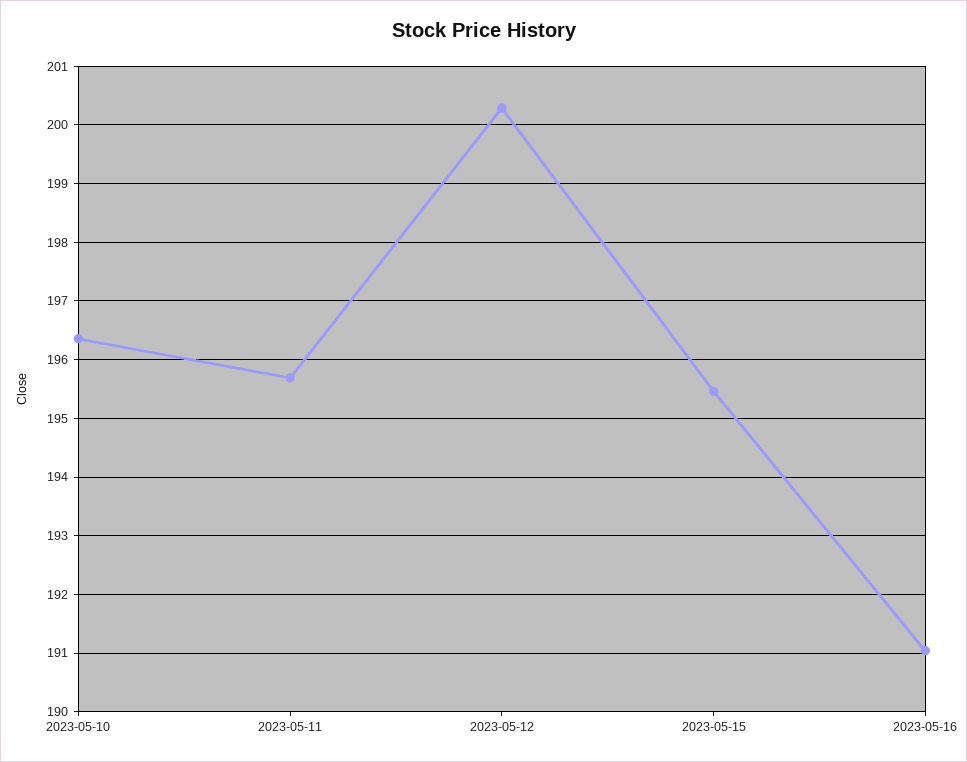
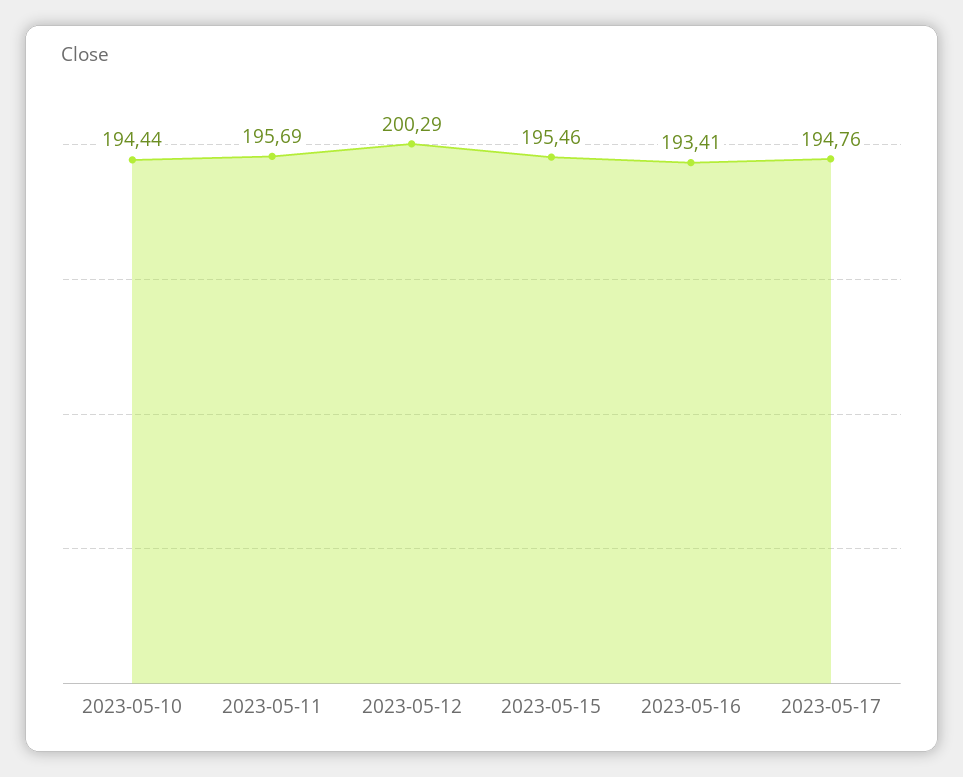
2023-05-10: 196.4 -> 194.44
2023-05-16: 191 -> 193.41
2023-05-17: none -> 194.76

